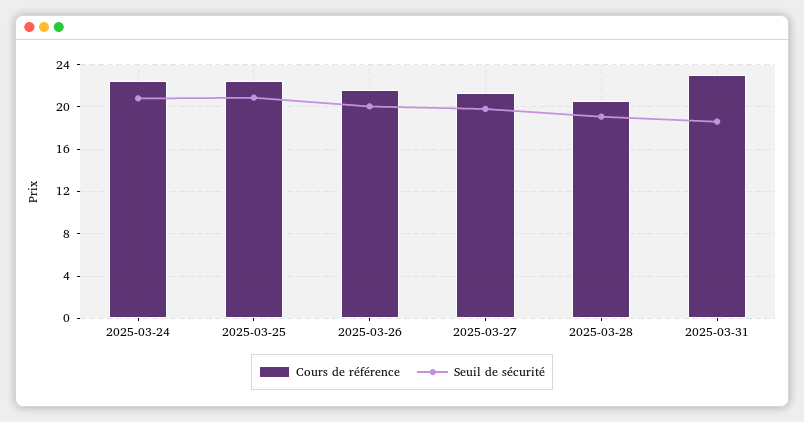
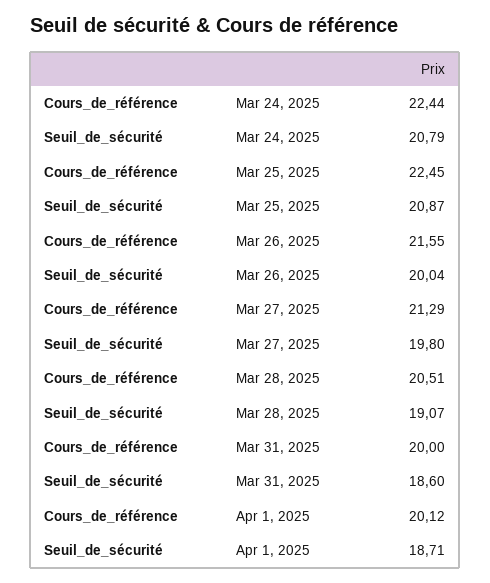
Cours de référence, 2025-03-31: 23 -> 20
Cours de référence, Apr 1, 2025: none -> 20.12
Seuil de sécurité, Apr 1, 2025: none -> 18.71

